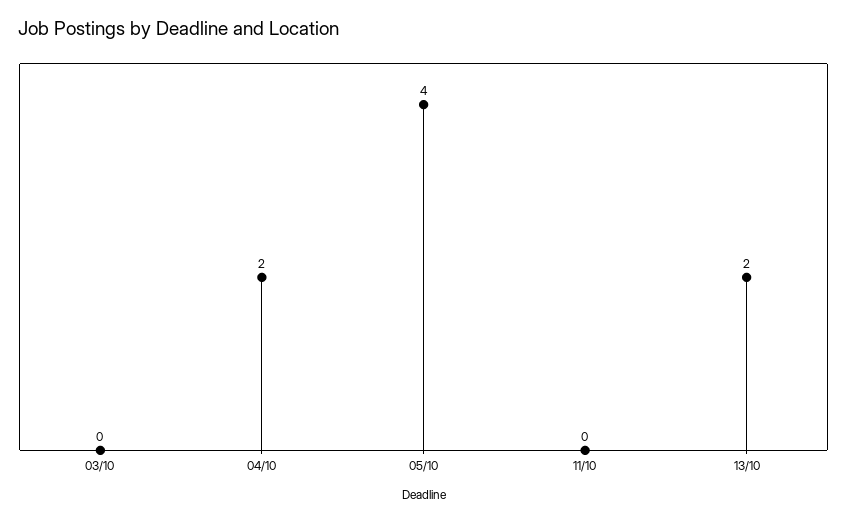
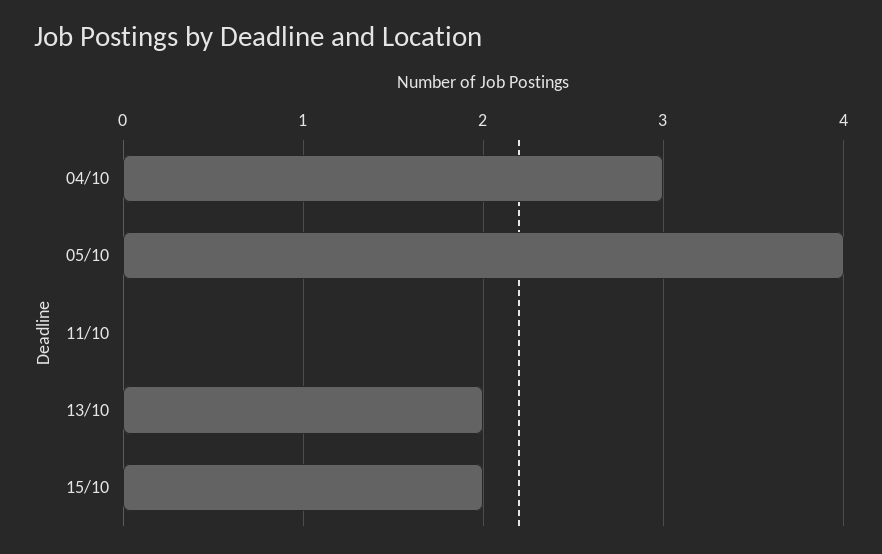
03/10: 0 -> none
04/10: 2 -> 3
15/10: none -> 2

